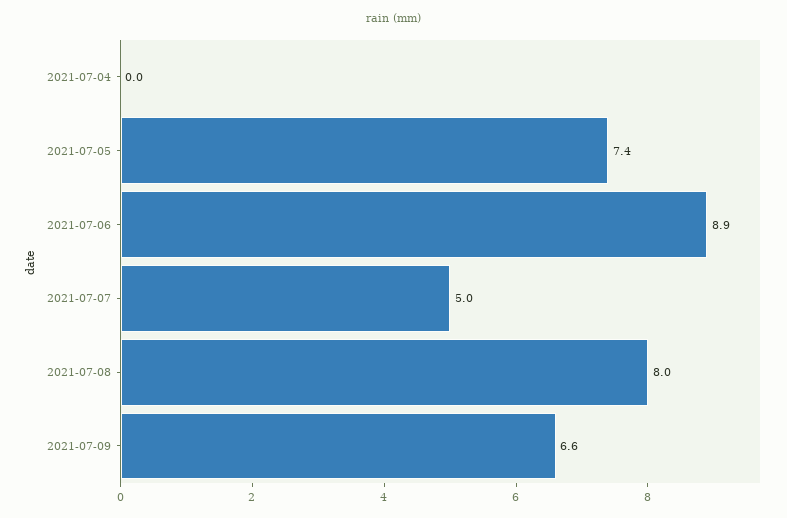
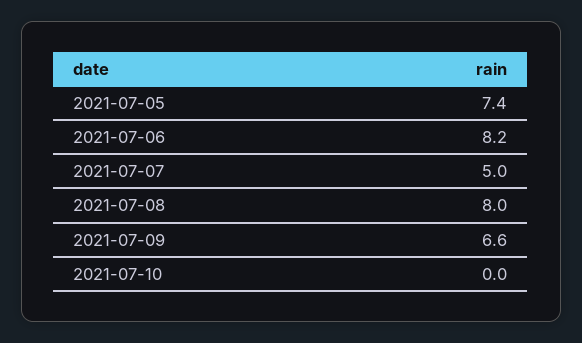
2021-07-04: 0 -> none
2021-07-06: 8.9 -> 8.2
2021-07-10: none -> 0

